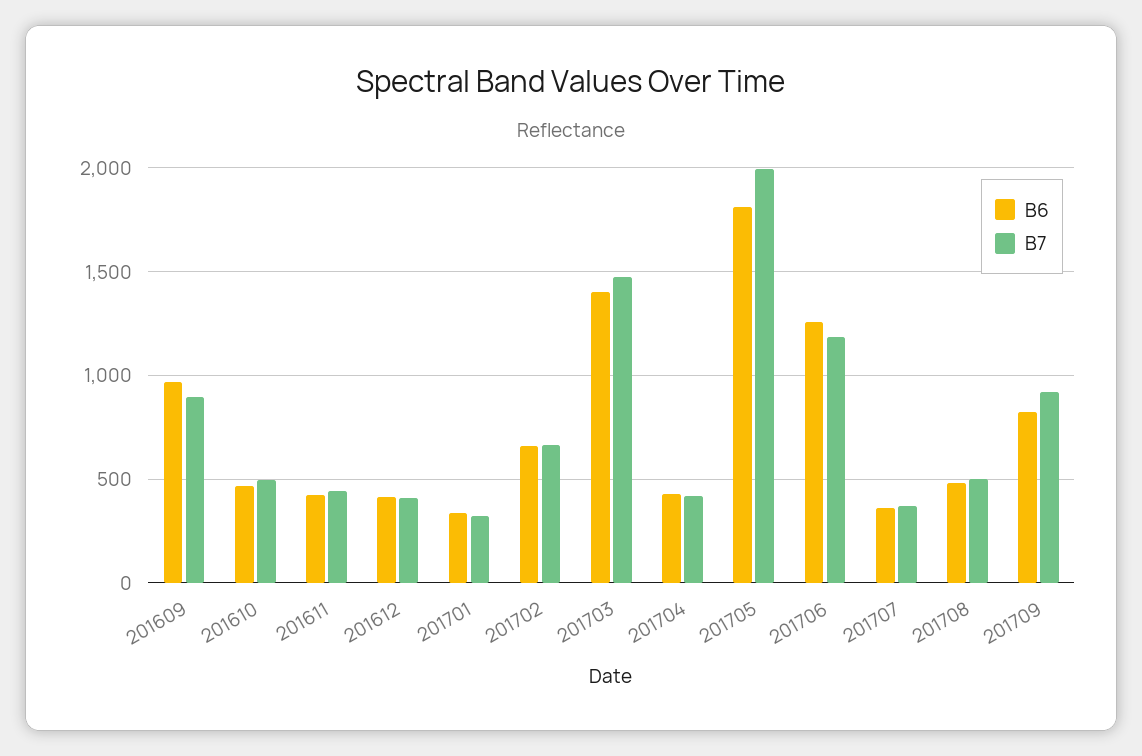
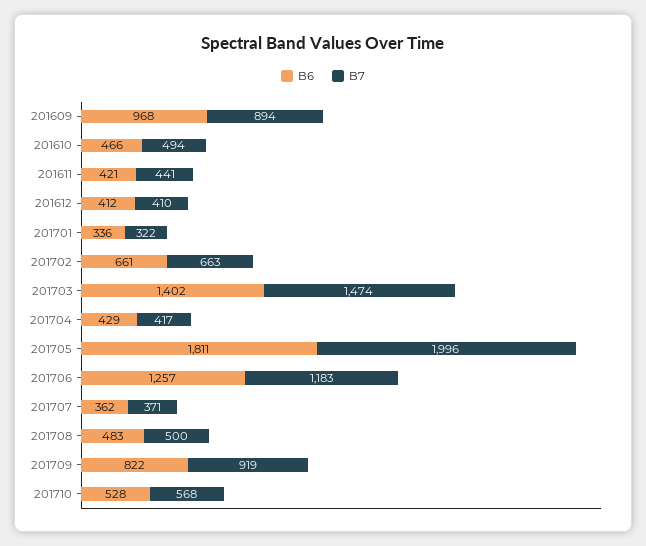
B6, 201710: none -> 528
B7, 201710: none -> 568

